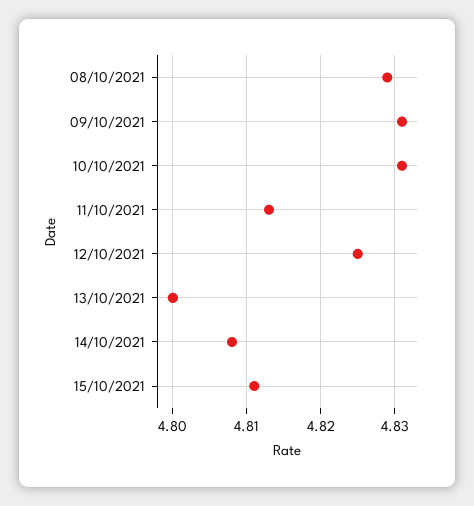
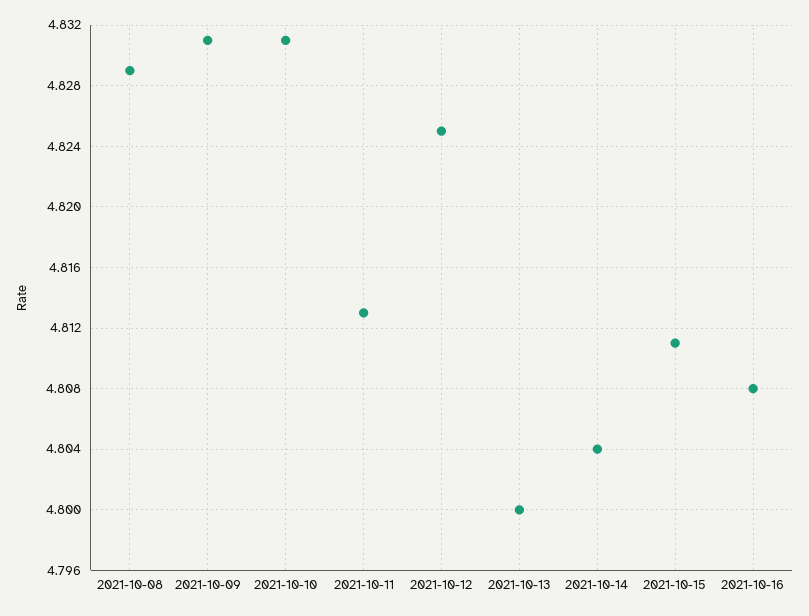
14/10/2021: 4.808 -> 4.804
2021-10-16: none -> 4.808

